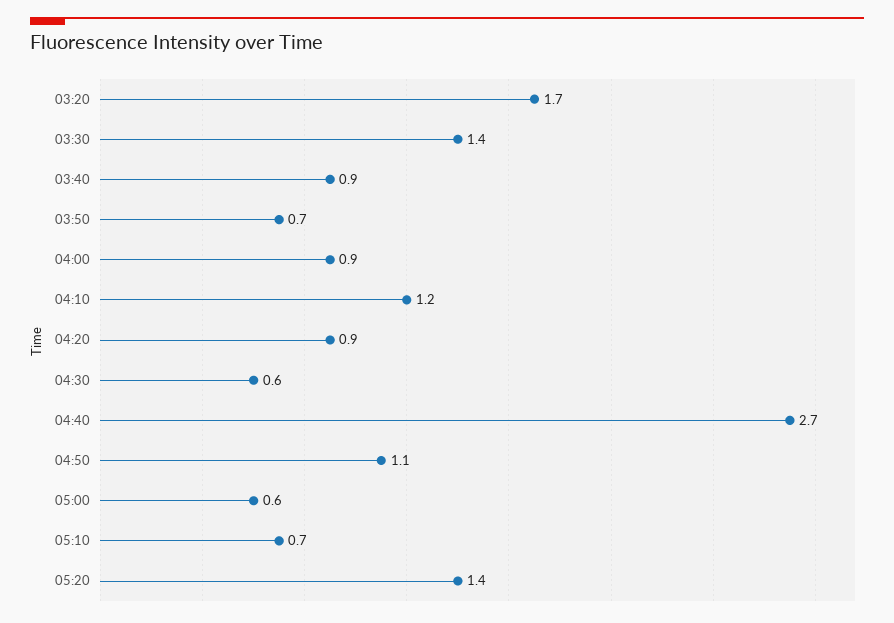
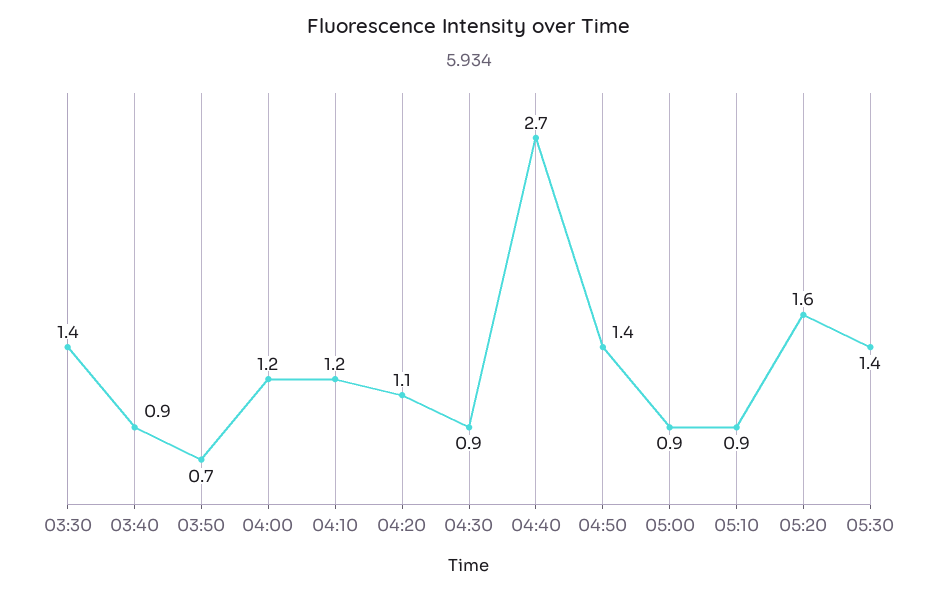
03:20: 1.7 -> none
04:00: 0.9 -> 1.2
04:20: 0.9 -> 1.1
04:30: 0.6 -> 0.9
04:50: 1.1 -> 1.4
05:00: 0.6 -> 0.9
05:10: 0.7 -> 0.9
05:20: 1.4 -> 1.6
05:30: none -> 1.4

